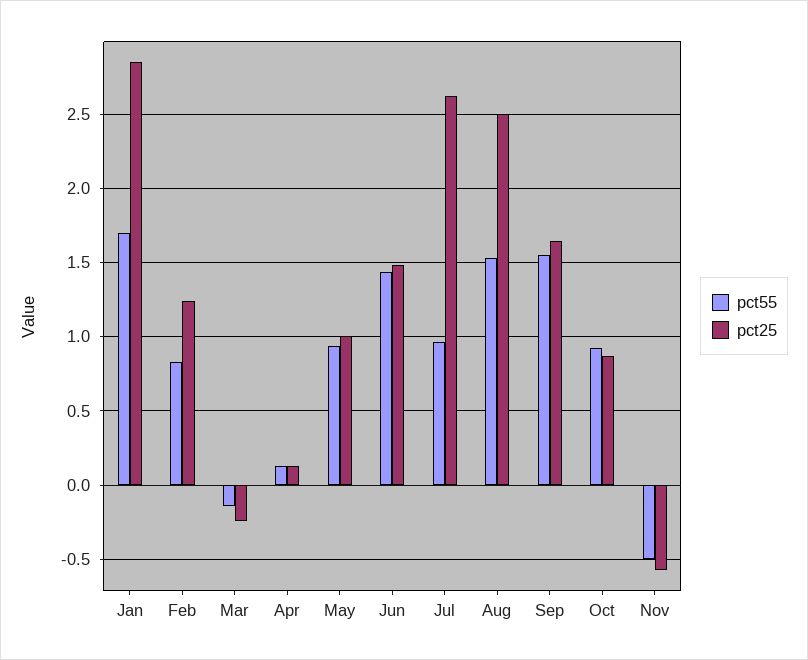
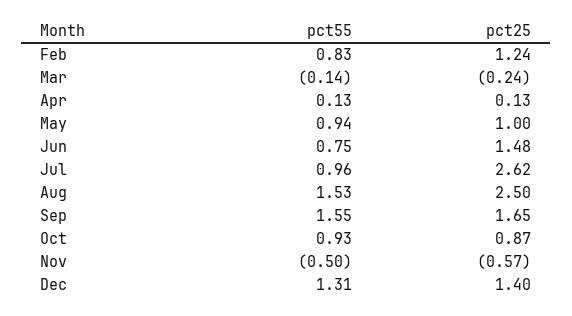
pct55, Jan: 1.7 -> none
pct25, Jan: 2.85 -> none
pct55, Jun: 1.45 -> 0.75
pct55, Dec: none -> 1.31
pct25, Dec: none -> 1.4

